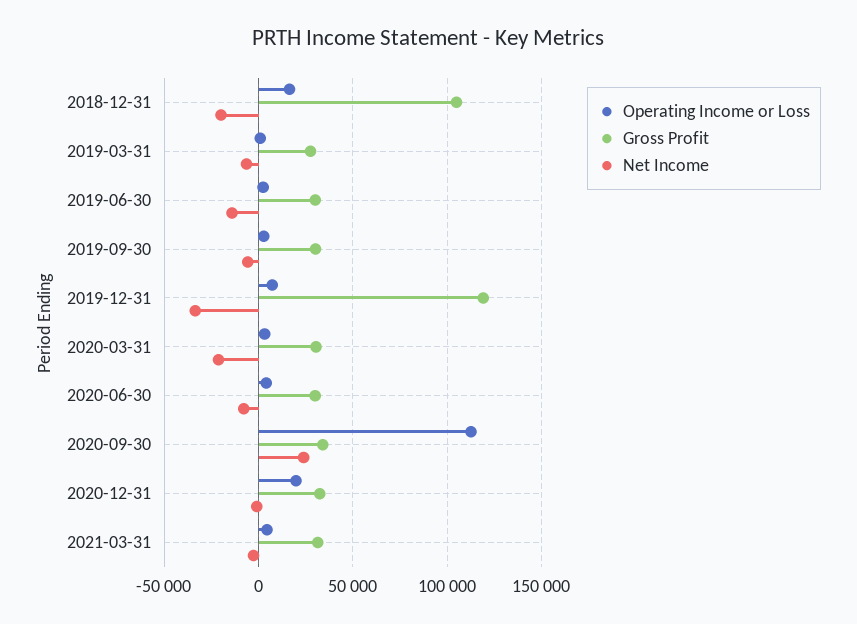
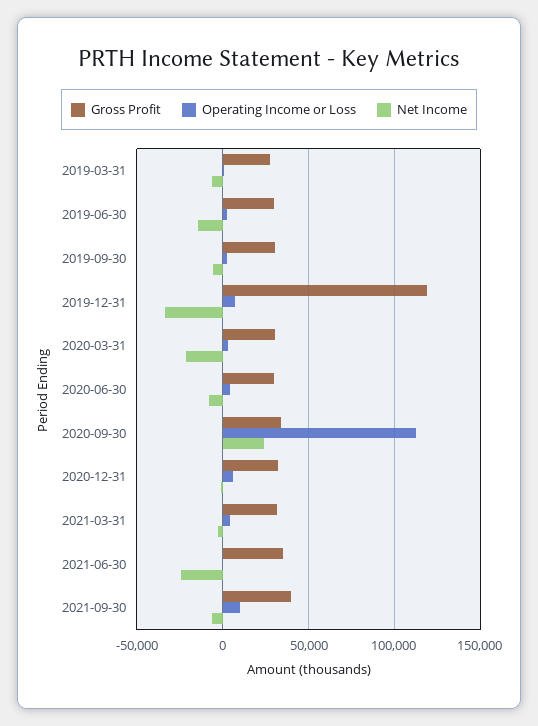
Operating Income or Loss, 2018-12-31: 15000 -> none
Gross Profit, 2018-12-31: 105000 -> none
Net Income, 2018-12-31: -20000 -> none
Operating Income or Loss, 2020-12-31: 20000 -> 5000
Gross Profit, 2021-06-30: none -> 35000
Operating Income or Loss, 2021-06-30: none -> 0
Net Income, 2021-06-30: none -> -25000
Gross Profit, 2021-09-30: none -> 40000
Operating Income or Loss, 2021-09-30: none -> 10000
Net Income, 2021-09-30: none -> -5000

